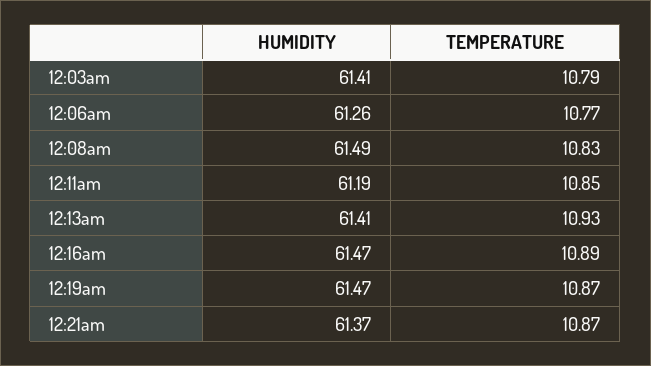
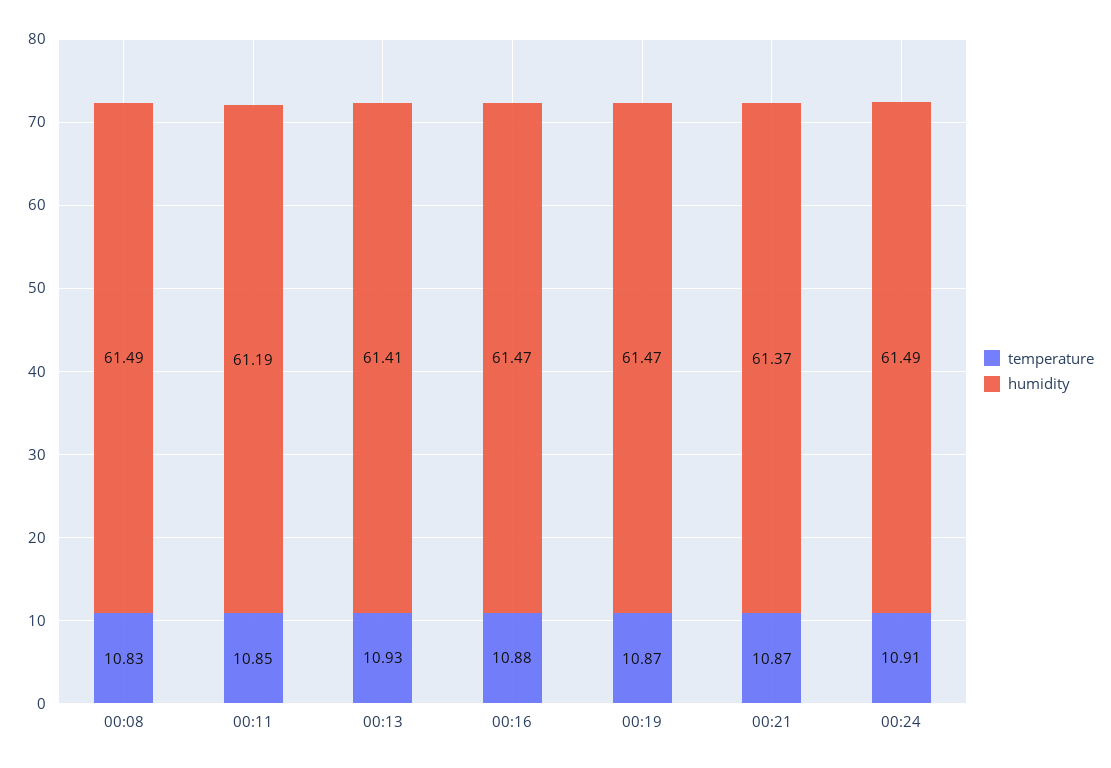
HUMIDITY, 12:03am: 61.41 -> none
TEMPERATURE, 12:03am: 10.79 -> none
HUMIDITY, 12:06am: 61.26 -> none
TEMPERATURE, 12:06am: 10.77 -> none
TEMPERATURE, 12:16am: 10.89 -> 10.88
TEMPERATURE, 00:24: none -> 10.91
HUMIDITY, 00:24: none -> 61.49

